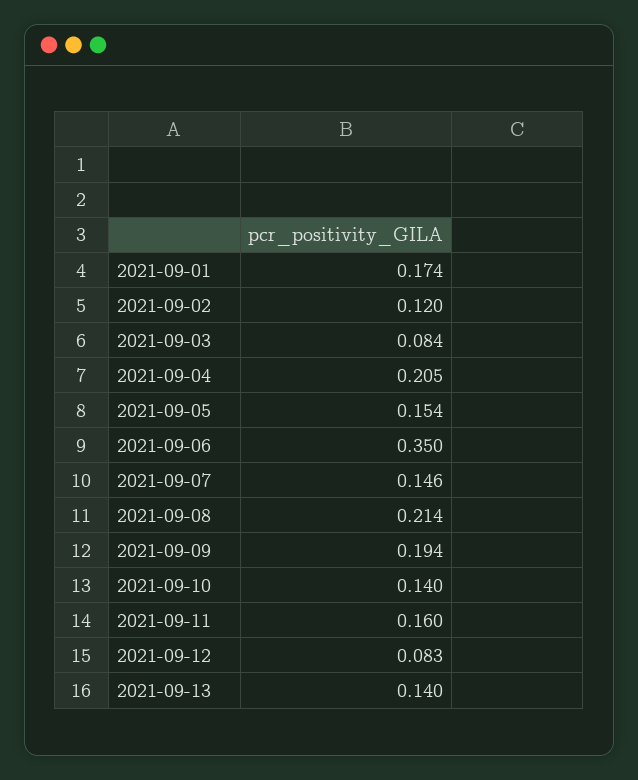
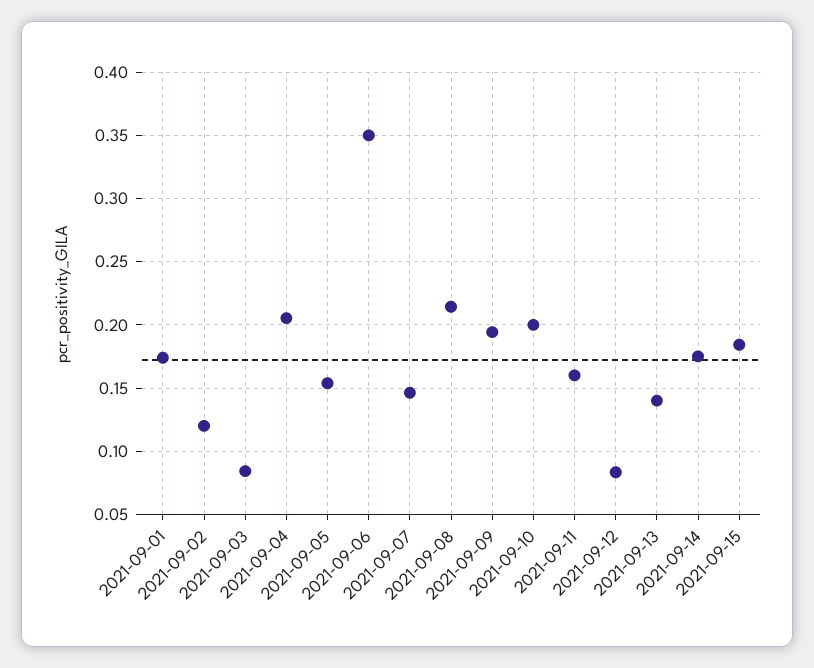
2021-09-10: 0.14 -> 0.2
2021-09-14: none -> 0.175
2021-09-15: none -> 0.185

